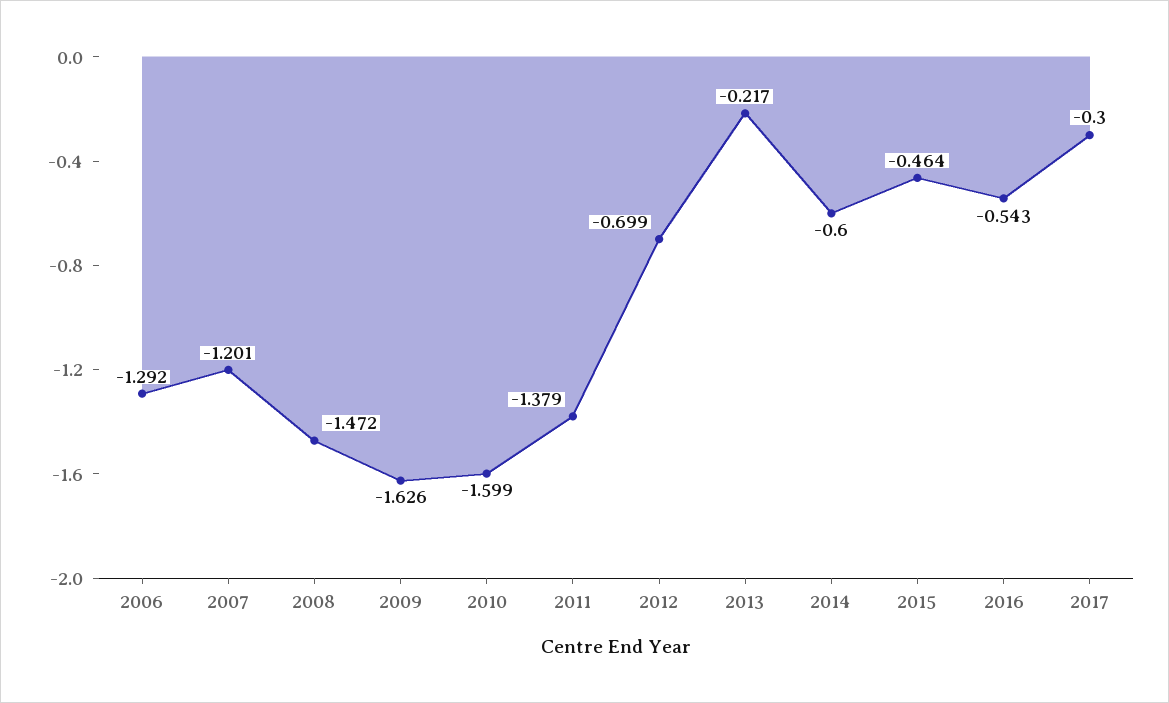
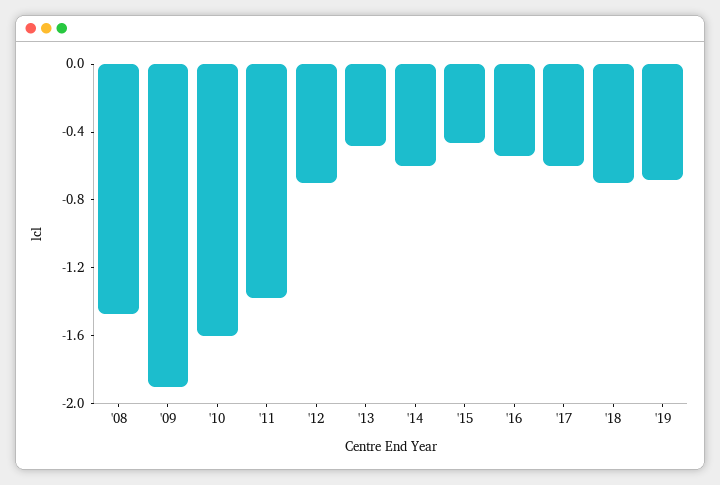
2006: -1.292 -> none
2007: -1.201 -> none
2009: -1.626 -> -1.9
2013: -0.217 -> -0.5
2017: -0.3 -> -0.6
'18: none -> -0.7
'19: none -> -0.7

